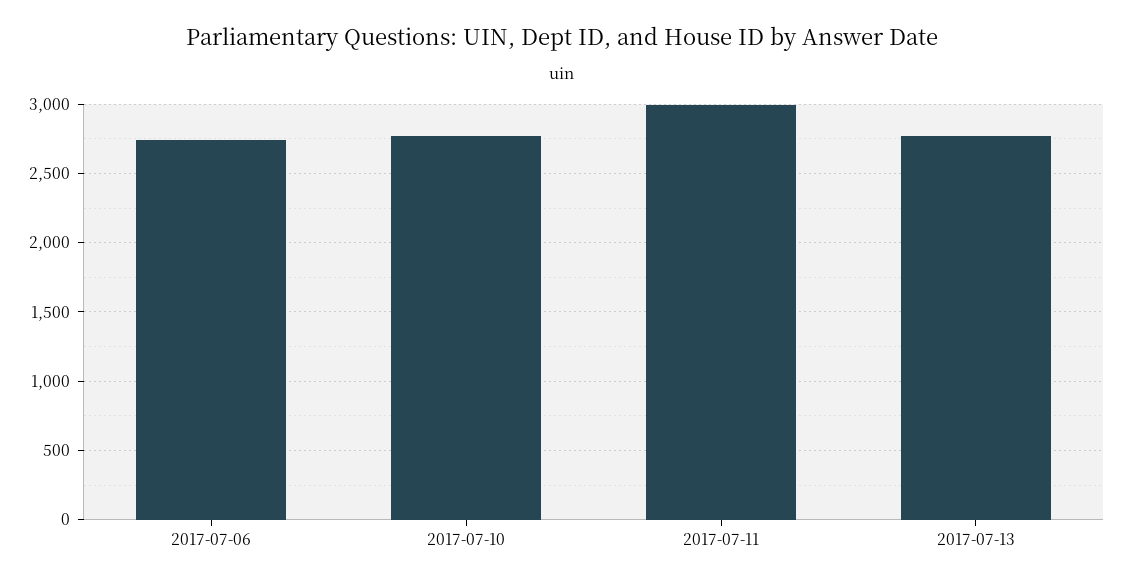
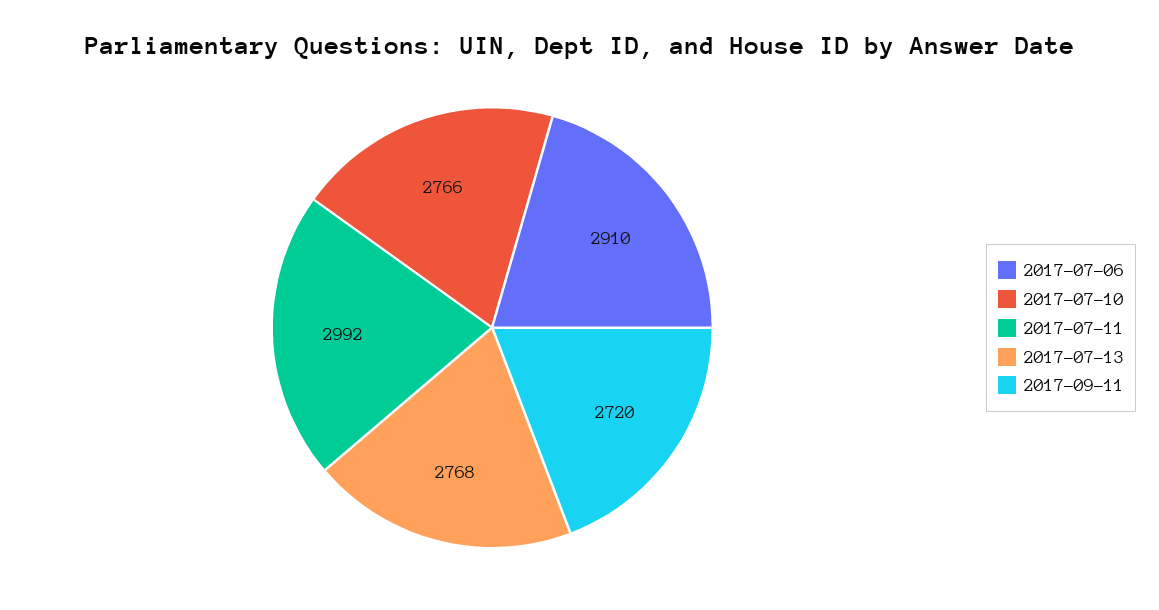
2017-07-06: 2750 -> 2910
2017-09-11: none -> 2720

